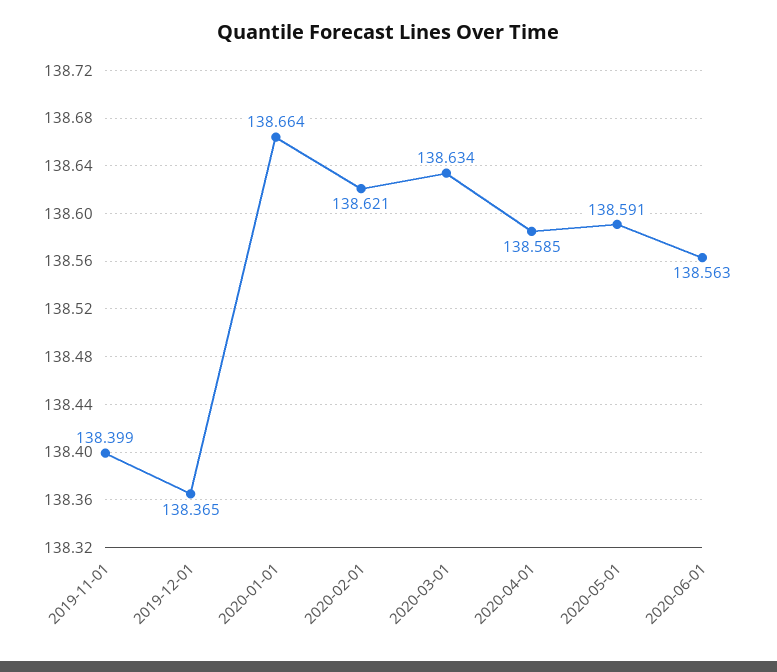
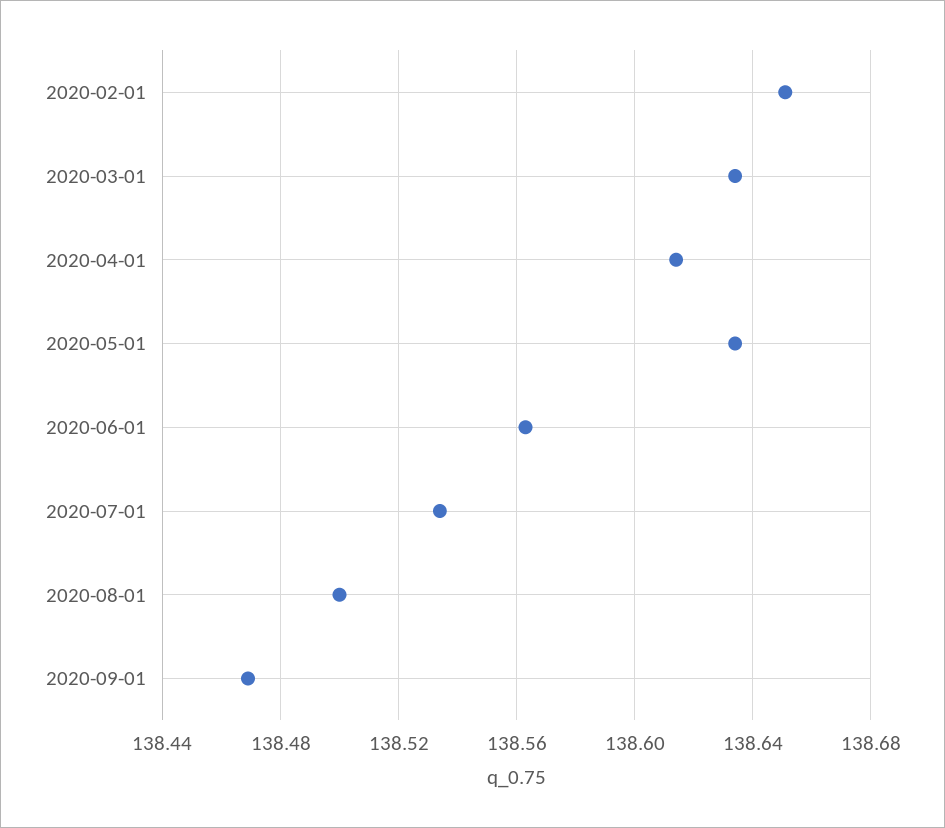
2019-11-01: 138.399 -> none
2019-12-01: 138.365 -> none
2020-01-01: 138.664 -> none
2020-02-01: 138.621 -> 138.65
2020-04-01: 138.585 -> 138.615
2020-05-01: 138.591 -> 138.635
2020-07-01: none -> 138.535
2020-08-01: none -> 138.5
2020-09-01: none -> 138.47

